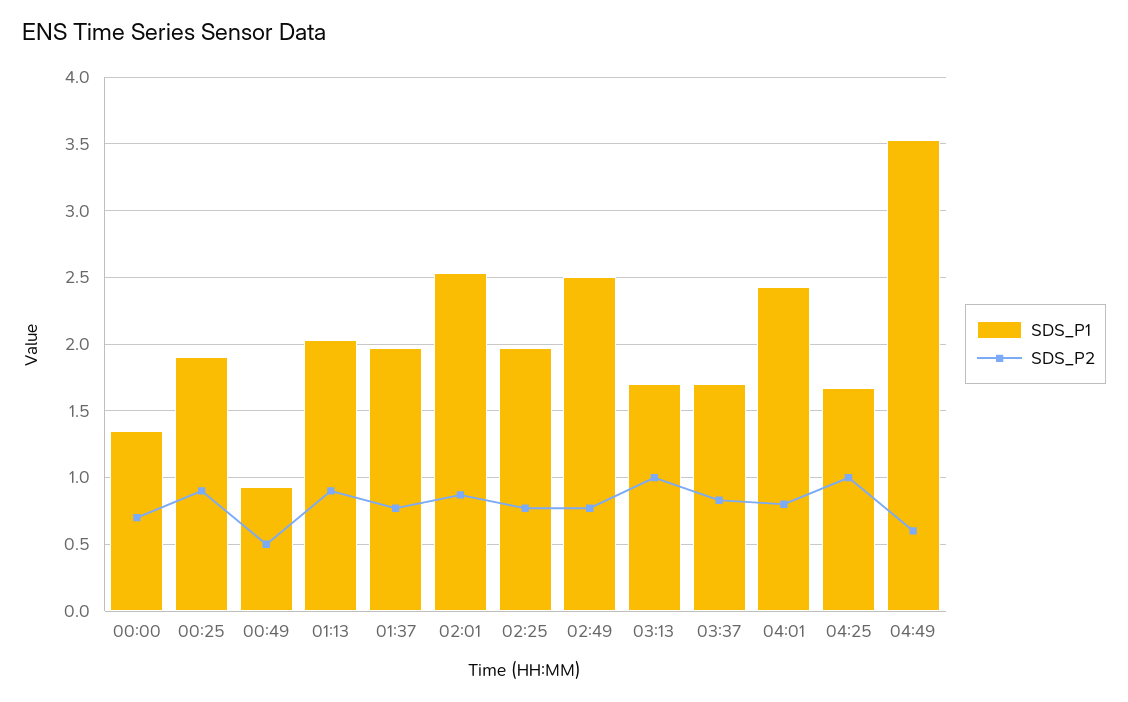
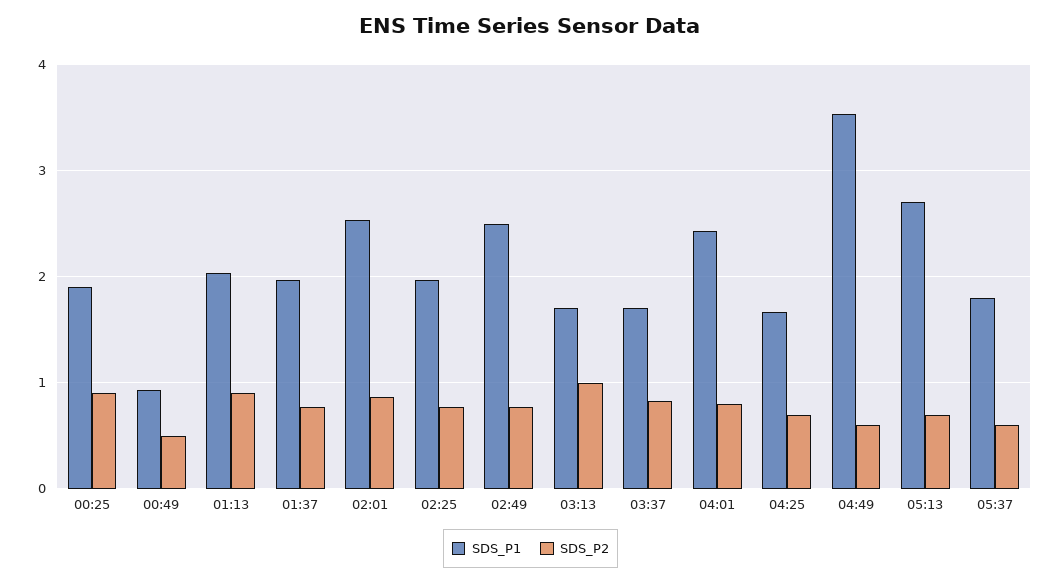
SDS_P1, 00:00: 1.35 -> none
SDS_P2, 00:00: 0.7 -> none
SDS_P2, 04:25: 1 -> 0.7
SDS_P1, 05:13: none -> 2.7
SDS_P2, 05:13: none -> 0.7
SDS_P1, 05:37: none -> 1.8
SDS_P2, 05:37: none -> 0.6

